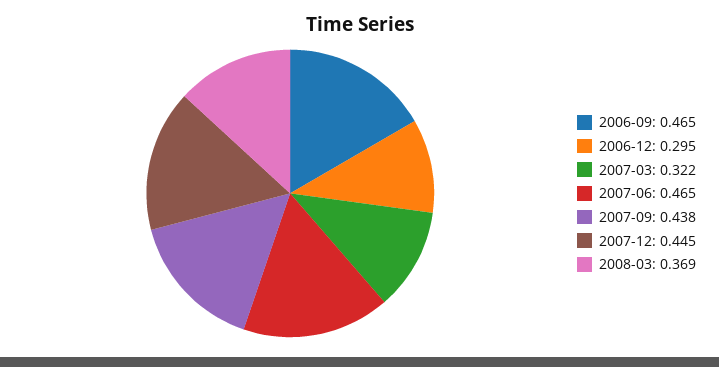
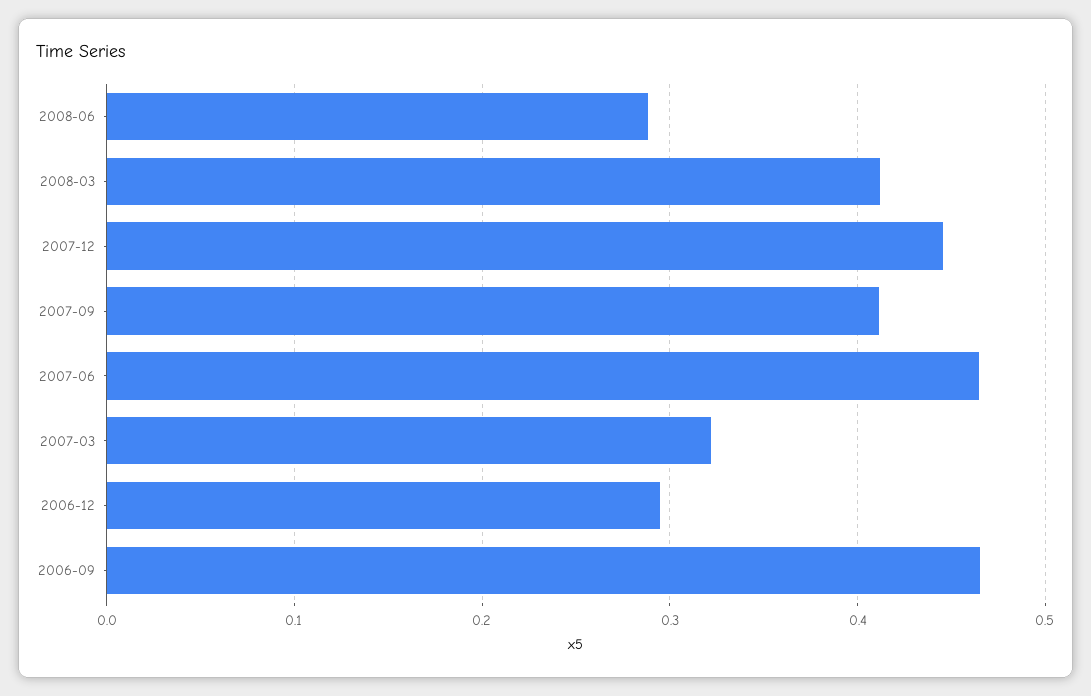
2007-09: 0.438 -> 0.41
2008-03: 0.369 -> 0.41
2008-06: none -> 0.29

